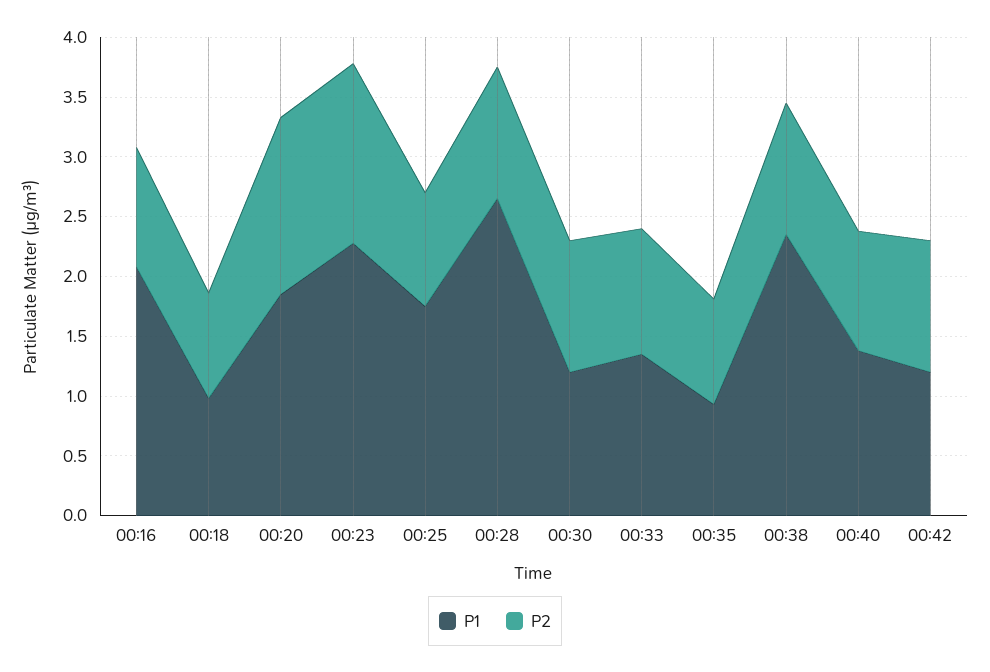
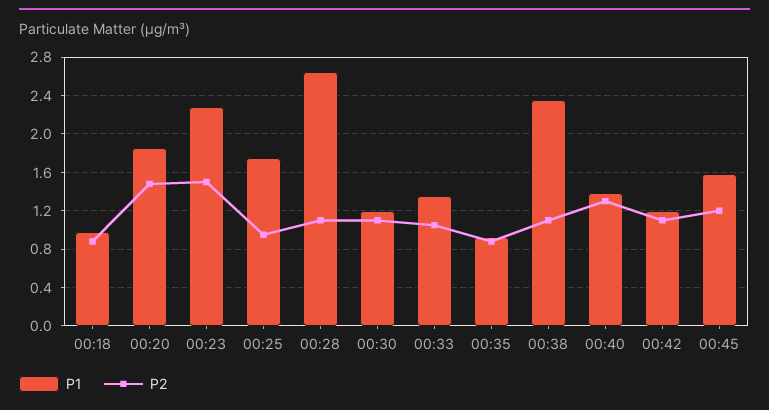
P1, 00:16: 2.1 -> none
P2, 00:16: 1 -> none
P2, 00:40: 1 -> 1.3
P1, 00:45: none -> 1.6
P2, 00:45: none -> 1.2

